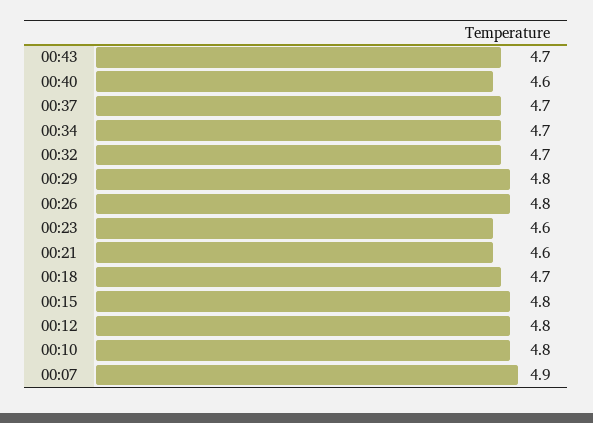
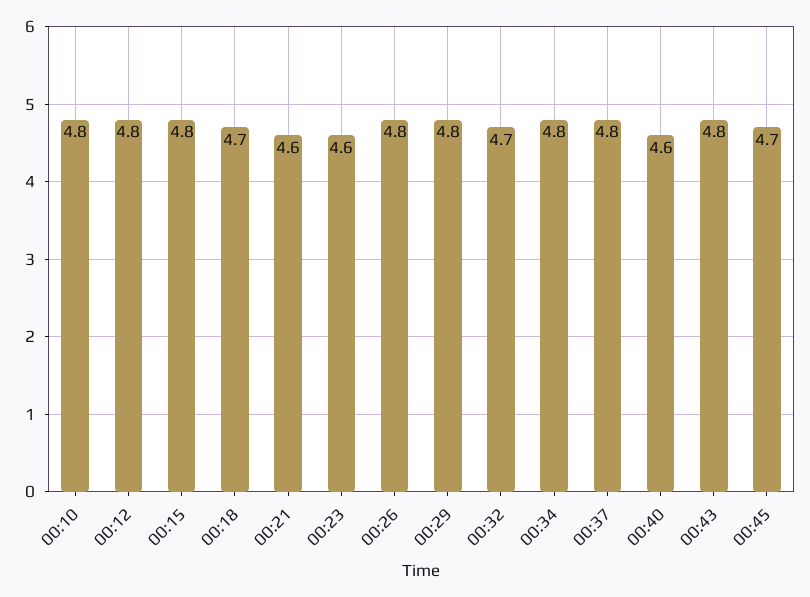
00:43: 4.7 -> 4.8
00:37: 4.7 -> 4.8
00:34: 4.7 -> 4.8
00:07: 4.9 -> none
00:45: none -> 4.7

